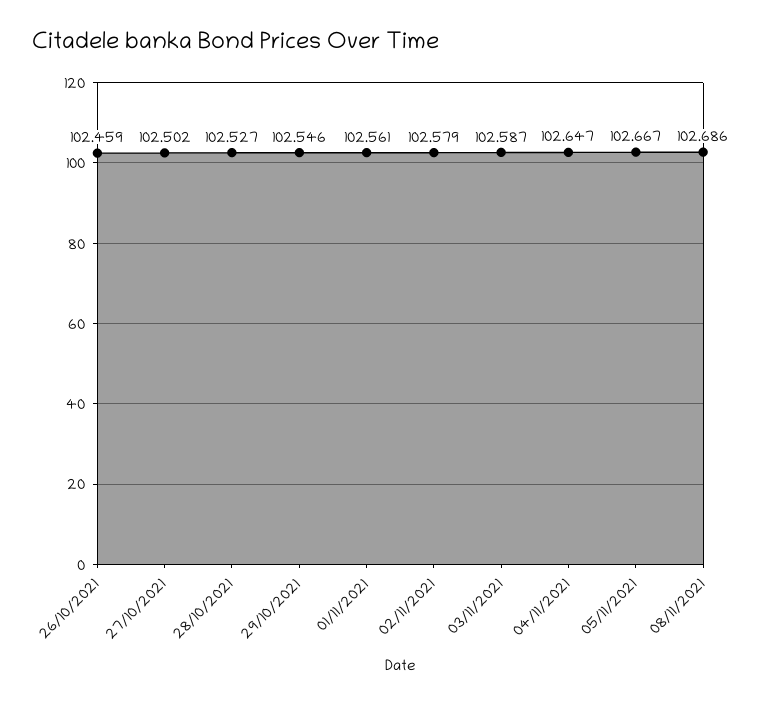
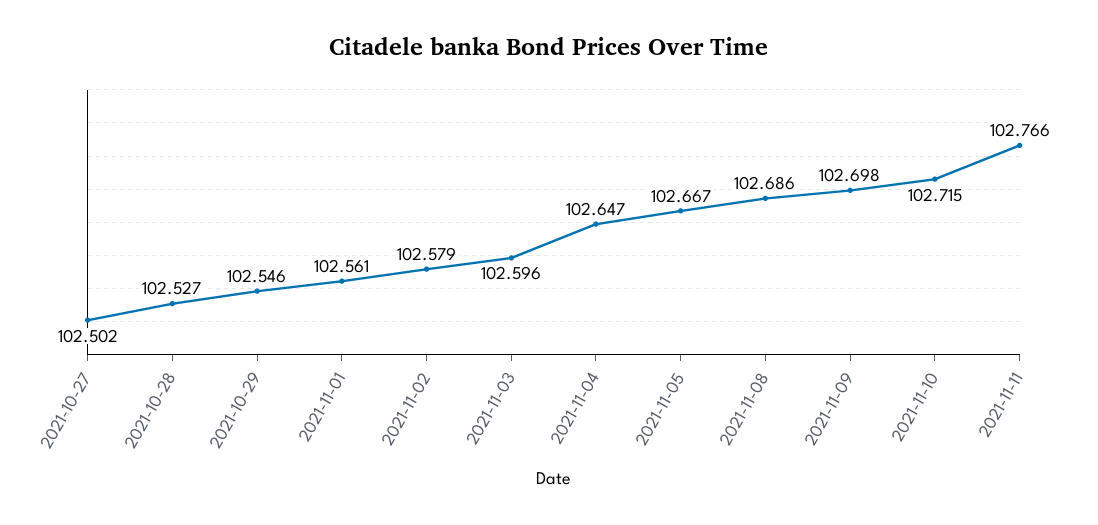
26/10/2021: 102.459 -> none
03/11/2021: 102.587 -> 102.596
2021-11-09: none -> 102.698
2021-11-10: none -> 102.715
2021-11-11: none -> 102.766

